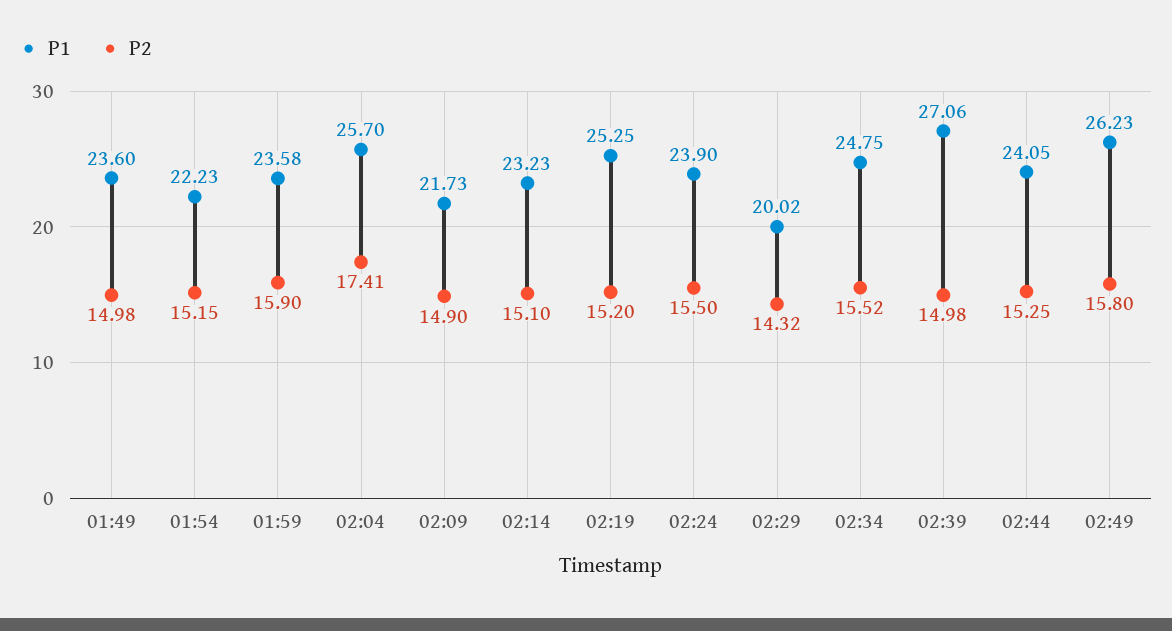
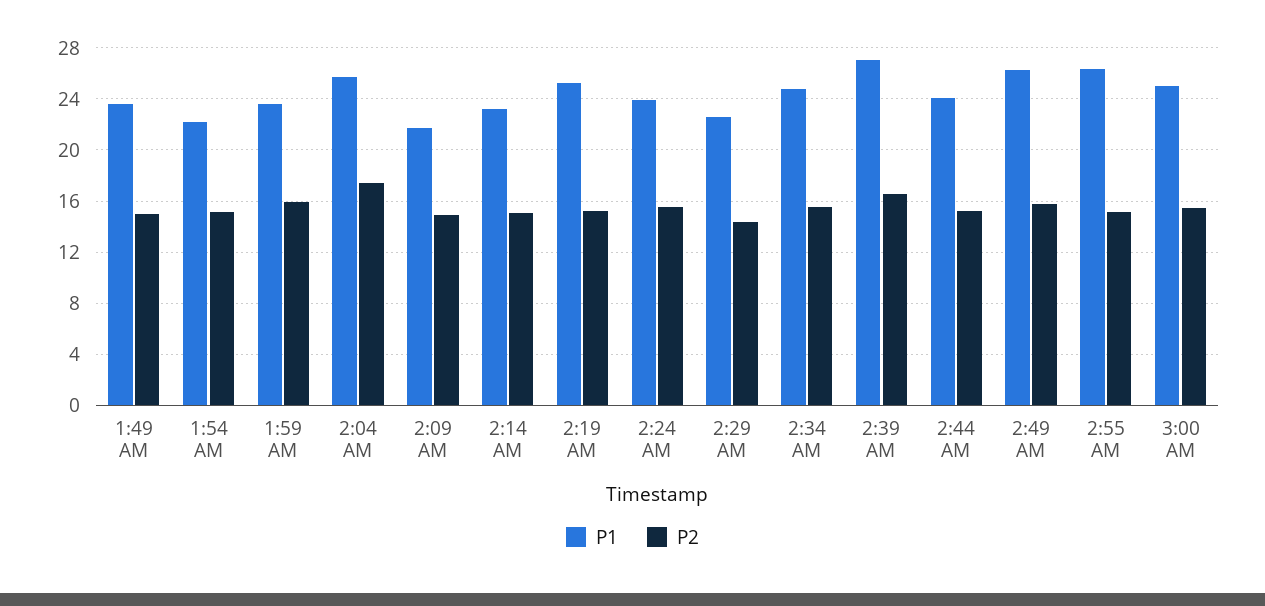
P1, 02:29: 20.02 -> 22.5
P2, 02:39: 14.98 -> 16.5
P1, 2:55 AM: none -> 26.5
P2, 2:55 AM: none -> 15
P1, 3:00 AM: none -> 25
P2, 3:00 AM: none -> 15.5

